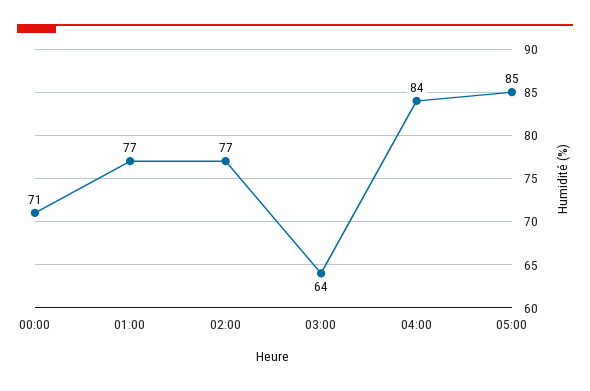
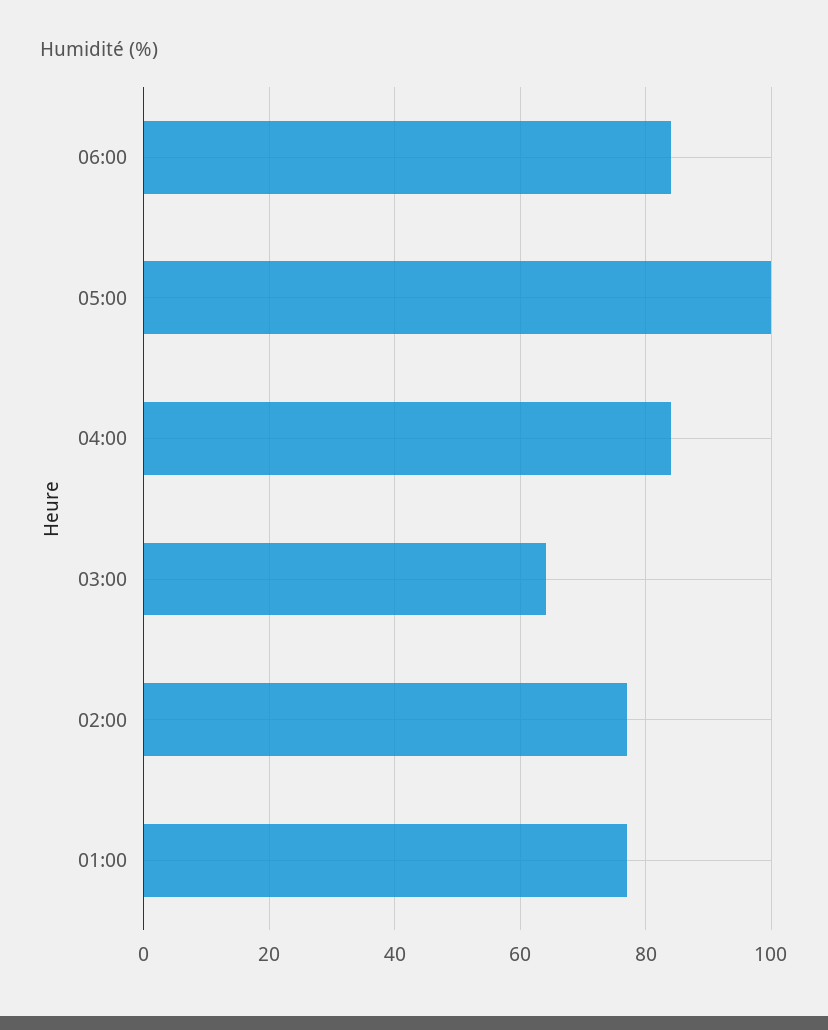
00:00: 71 -> none
05:00: 85 -> 100
06:00: none -> 85

